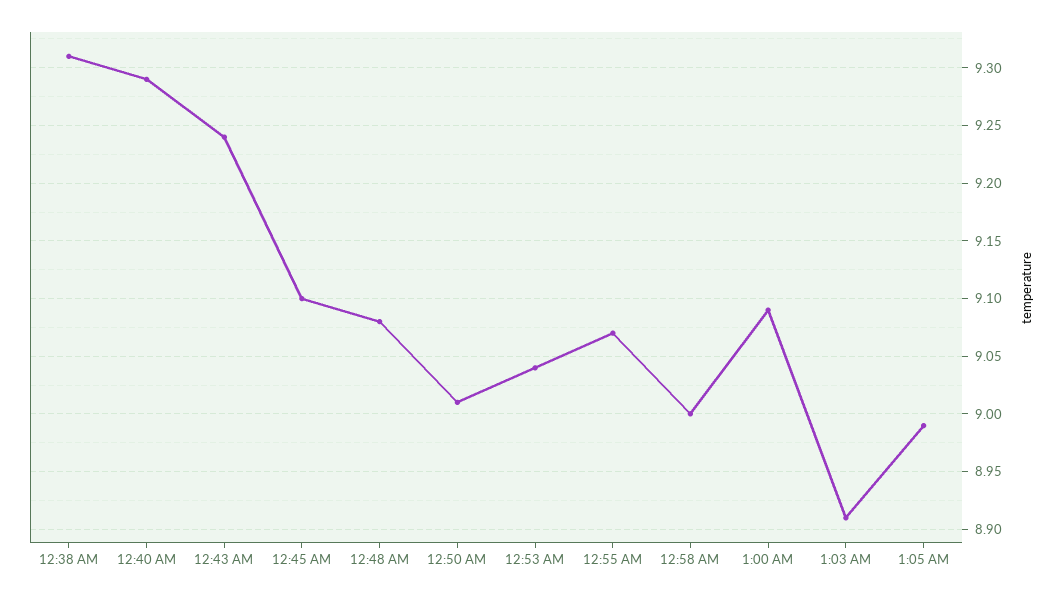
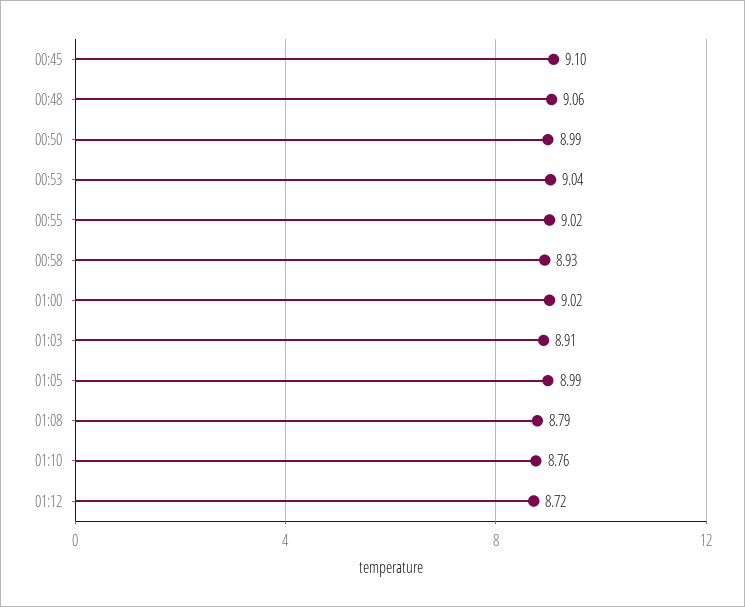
12:38 AM: 9.31 -> none
12:40 AM: 9.29 -> none
12:43 AM: 9.24 -> none
12:48 AM: 9.08 -> 9.06
12:50 AM: 9.01 -> 8.99
12:55 AM: 9.07 -> 9.02
12:58 AM: 9 -> 8.93
1:00 AM: 9.09 -> 9.02
01:08: none -> 8.79
01:10: none -> 8.76
01:12: none -> 8.72

